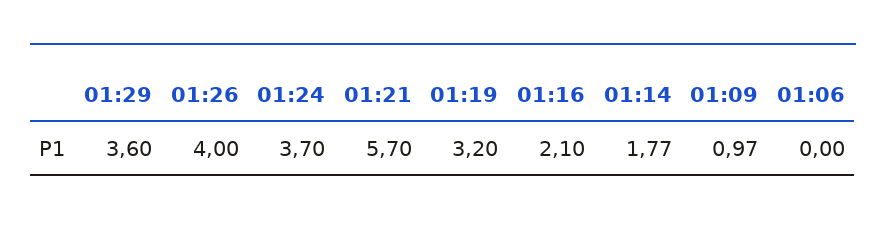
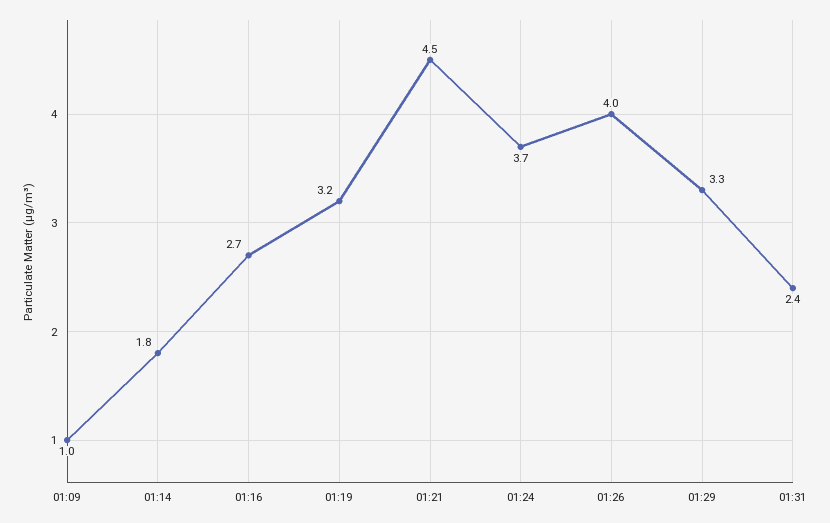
01:29: 3.6 -> 3.3
01:21: 5.7 -> 4.5
01:16: 2.1 -> 2.7
01:06: 0 -> none
01:31: none -> 2.4

